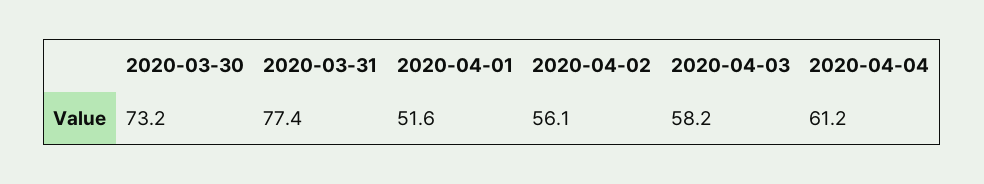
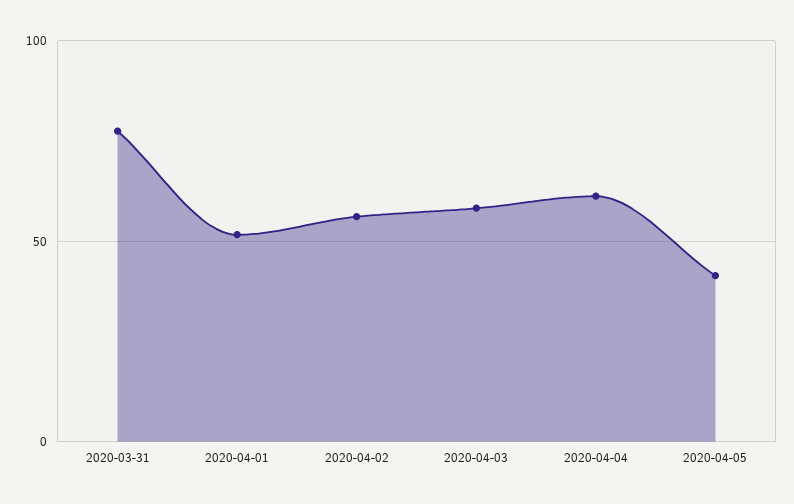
2020-03-30: 73.2 -> none
2020-04-05: none -> 40

